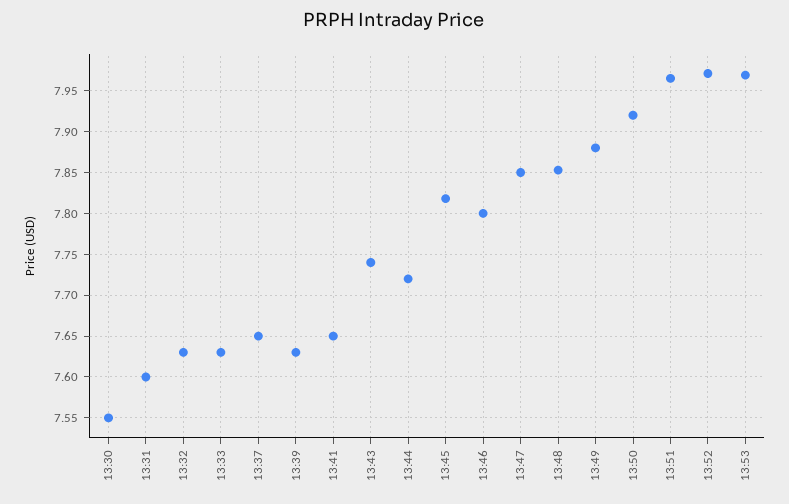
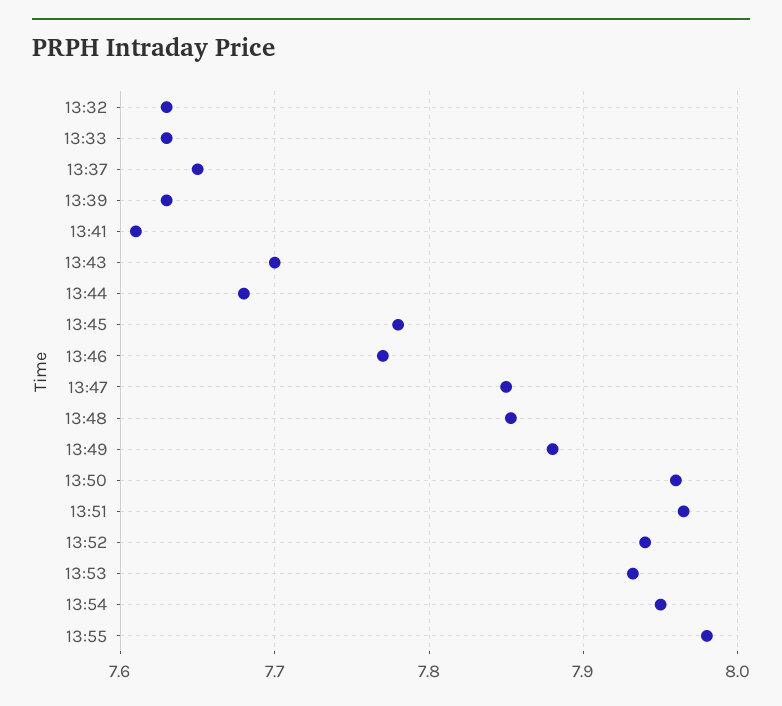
13:30: 7.55 -> none
13:31: 7.6 -> none
13:41: 7.65 -> 7.61
13:43: 7.74 -> 7.7
13:44: 7.72 -> 7.68
13:45: 7.82 -> 7.78
13:46: 7.8 -> 7.77
13:50: 7.92 -> 7.96
13:52: 7.97 -> 7.94
13:53: 7.97 -> 7.93
13:54: none -> 7.95
13:55: none -> 7.98

